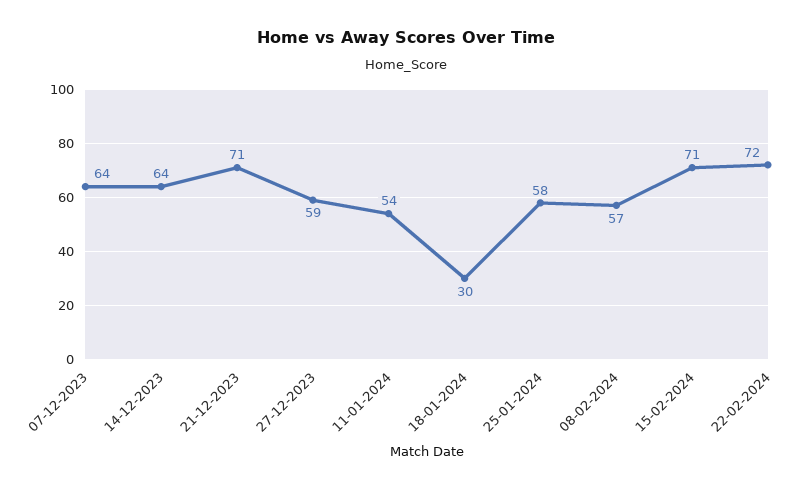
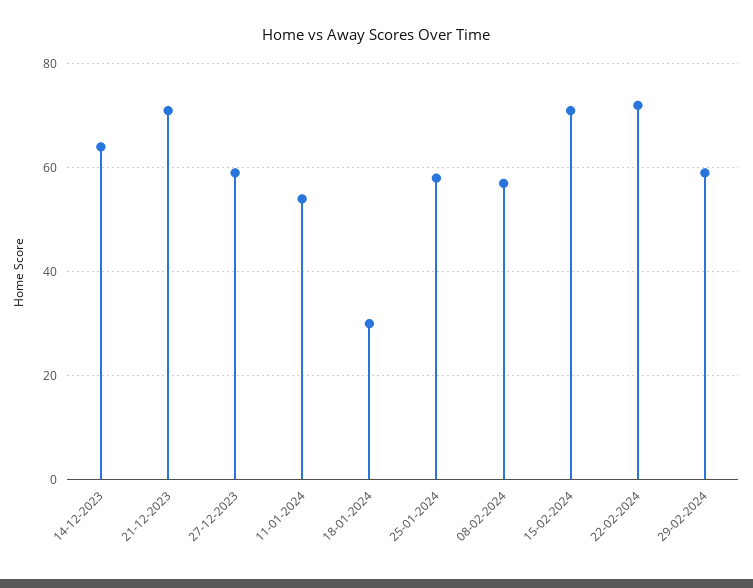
07-12-2023: 64 -> none
29-02-2024: none -> 60

